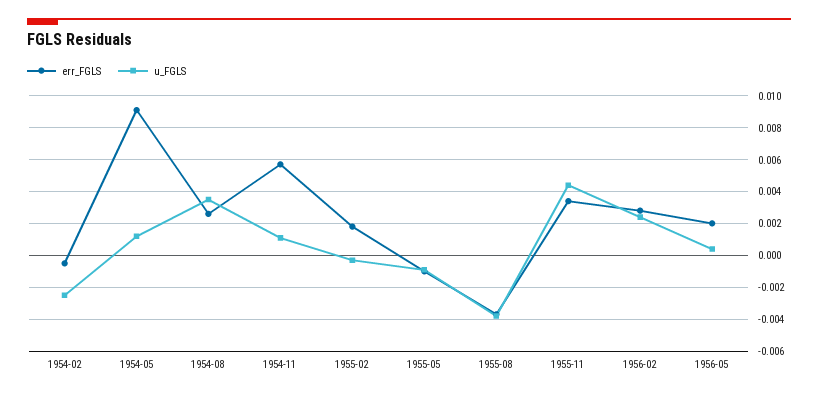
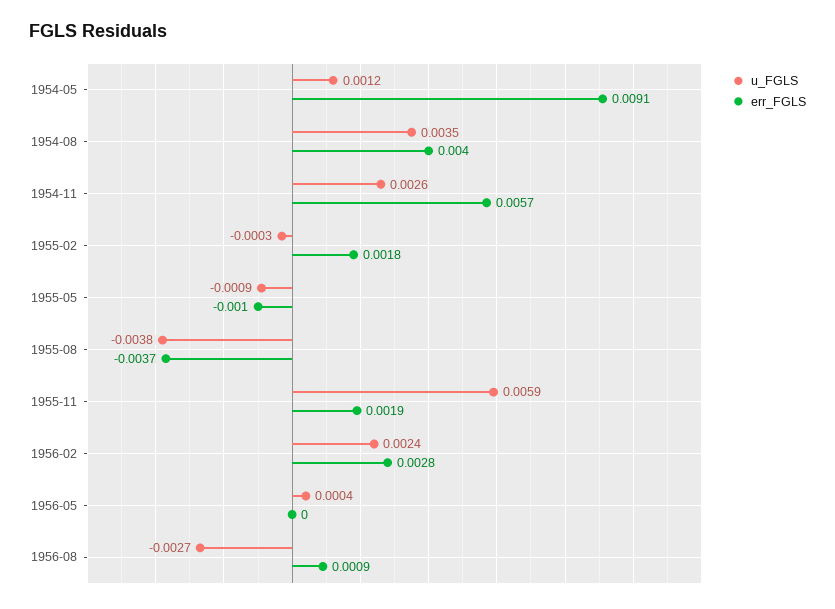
err_FGLS, 1954-02: -0.0005 -> none
u_FGLS, 1954-02: -0.0025 -> none
err_FGLS, 1954-08: 0.0025 -> 0.004
u_FGLS, 1954-11: 0.001 -> 0.0026
err_FGLS, 1955-11: 0.0035 -> 0.0019
u_FGLS, 1955-11: 0.0045 -> 0.0059
err_FGLS, 1956-05: 0.002 -> 0
u_FGLS, 1956-08: none -> -0.0027
err_FGLS, 1956-08: none -> 0.0009

